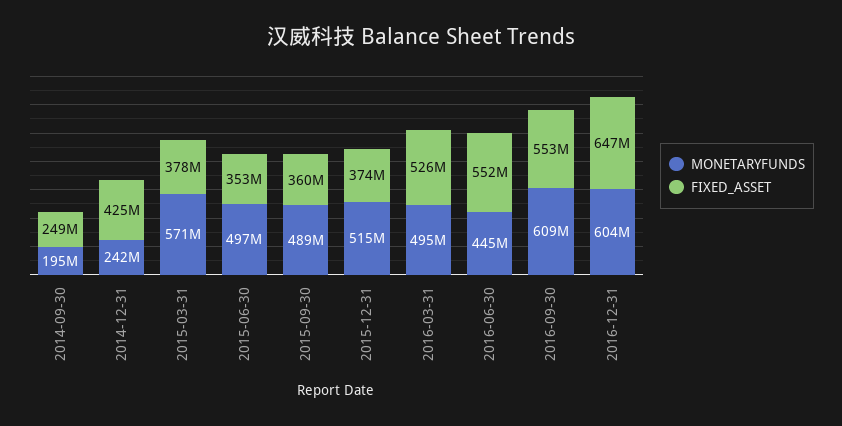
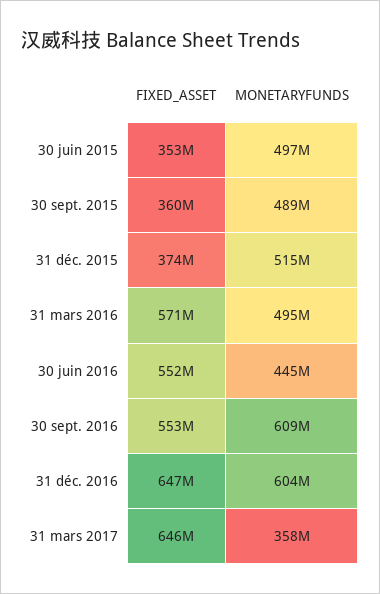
MONETARYFUNDS, 2014-09-30: 195000000 -> none
FIXED_ASSET, 2014-09-30: 249000000 -> none
MONETARYFUNDS, 2014-12-31: 242000000 -> none
FIXED_ASSET, 2014-12-31: 425000000 -> none
MONETARYFUNDS, 2015-03-31: 571000000 -> none
FIXED_ASSET, 2015-03-31: 378000000 -> none
FIXED_ASSET, 2016-03-31: 526000000 -> 571000000
FIXED_ASSET, 31 mars 2017: none -> 646000000
MONETARYFUNDS, 31 mars 2017: none -> 358000000

